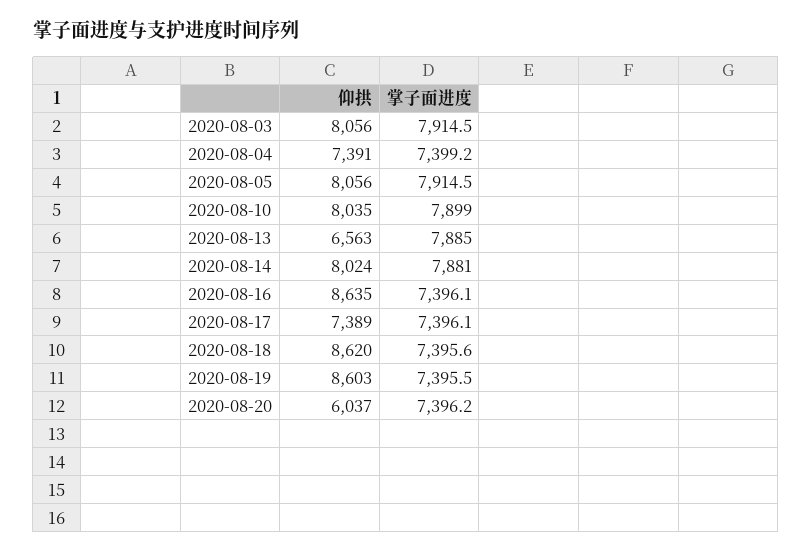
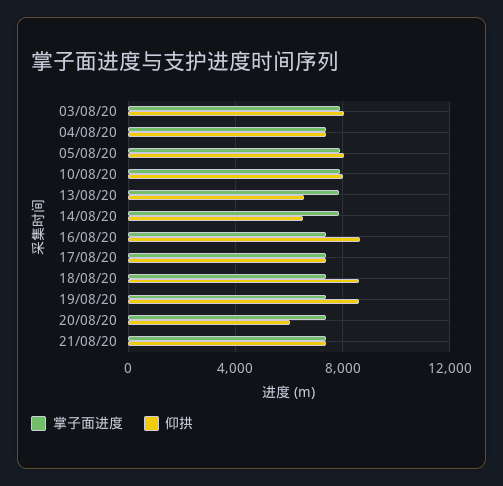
仰拱, 2020-08-14: 8024 -> 6500
掌子面进度, 21/08/20: none -> 7500
仰拱, 21/08/20: none -> 7500

